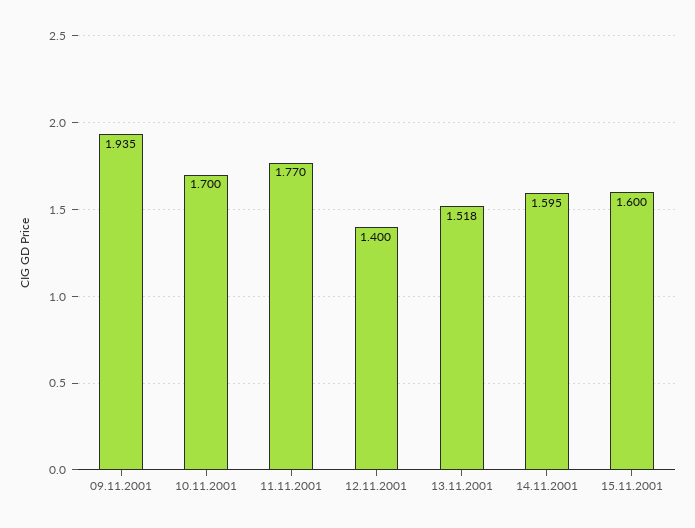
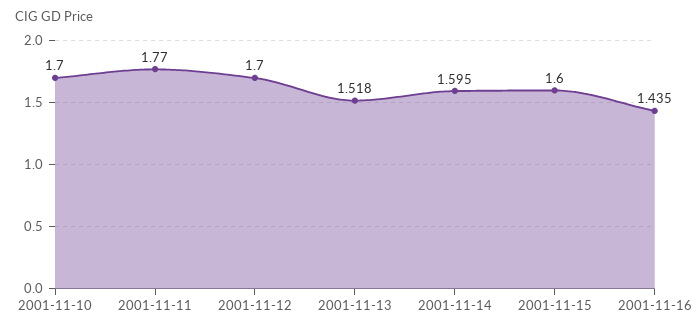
09.11.2001: 1.935 -> none
12.11.2001: 1.4 -> 1.7
2001-11-16: none -> 1.435

